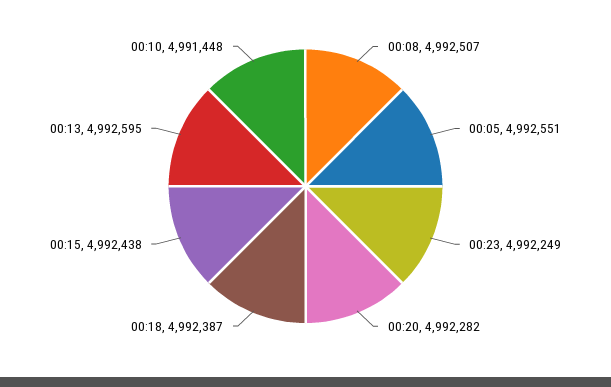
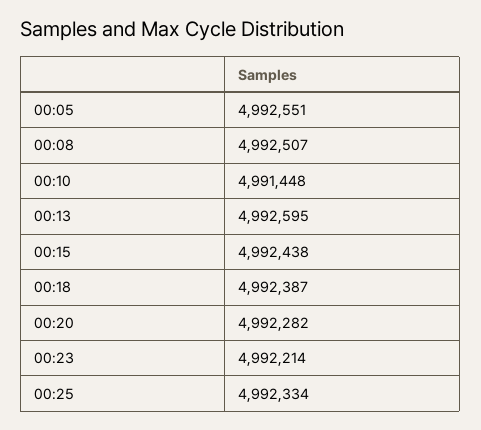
00:23: 4992249 -> 4992214
00:25: none -> 4992334

